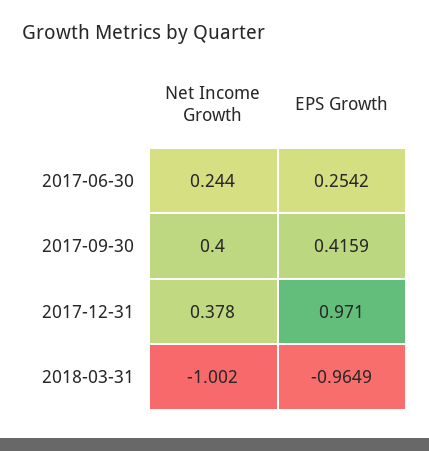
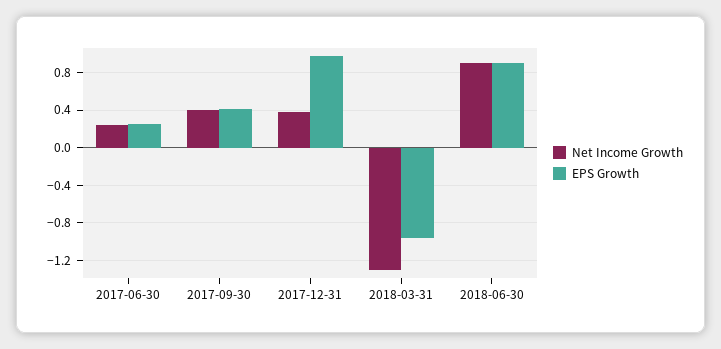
Net Income Growth, 2018-03-31: -1.002 -> -1.3
Net Income Growth, 2018-06-30: none -> 0.9
EPS Growth, 2018-06-30: none -> 0.9

